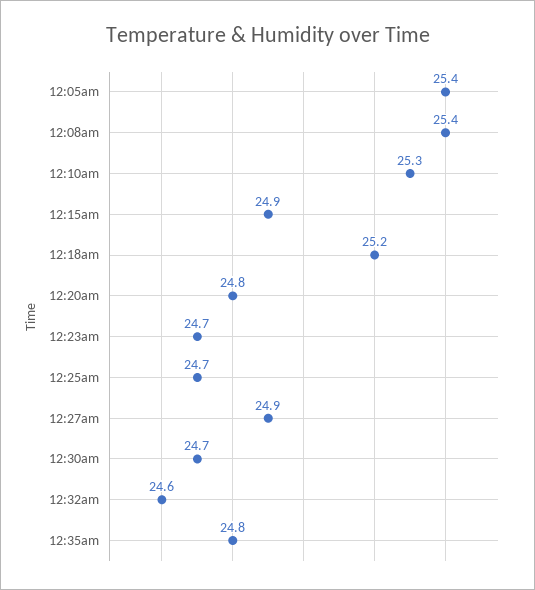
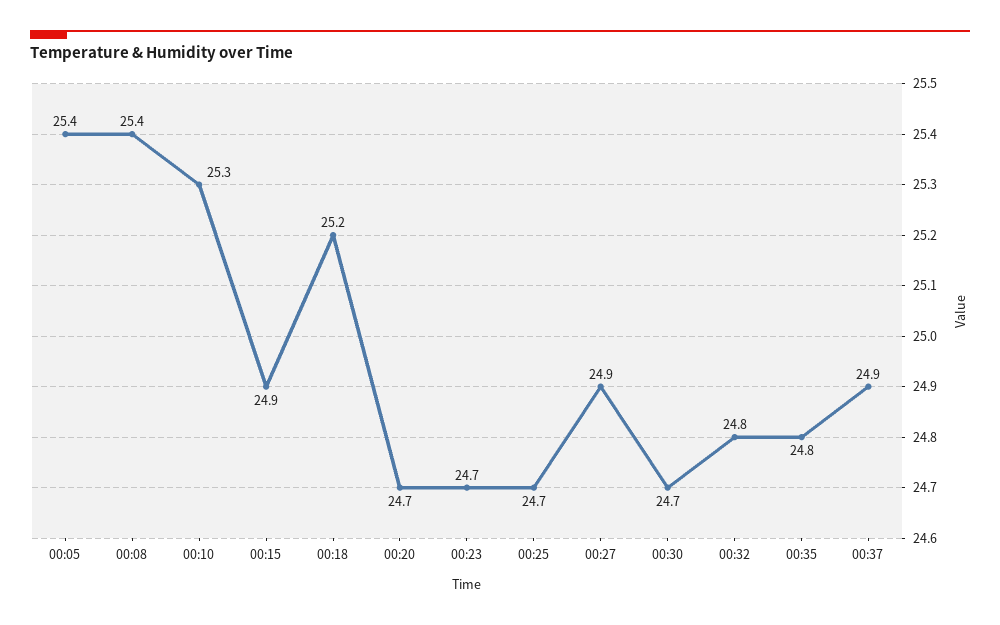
12:20am: 24.8 -> 24.7
12:32am: 24.6 -> 24.8
00:37: none -> 24.9

